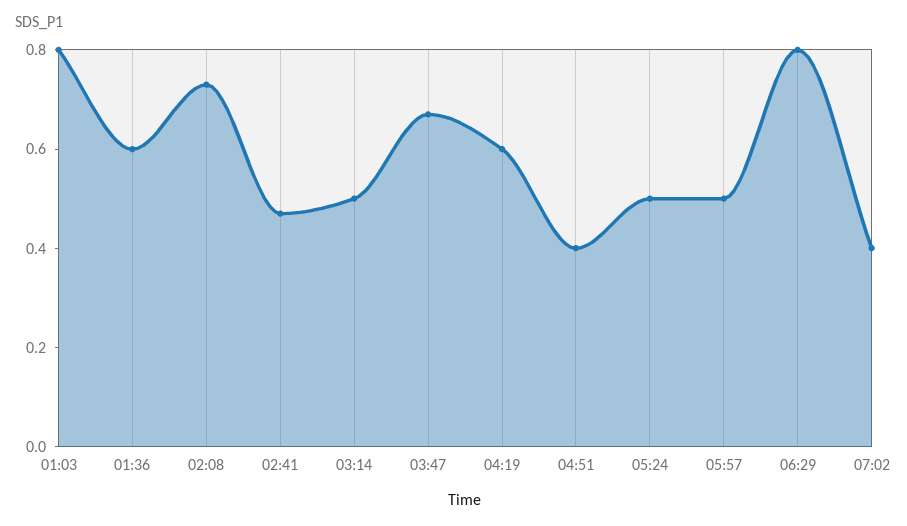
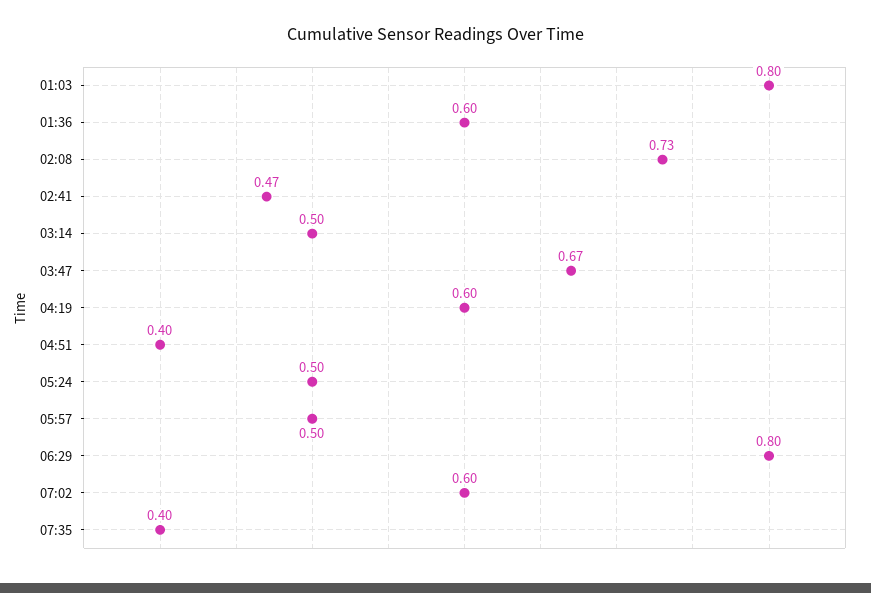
07:02: 0.4 -> 0.6
07:35: none -> 0.4

